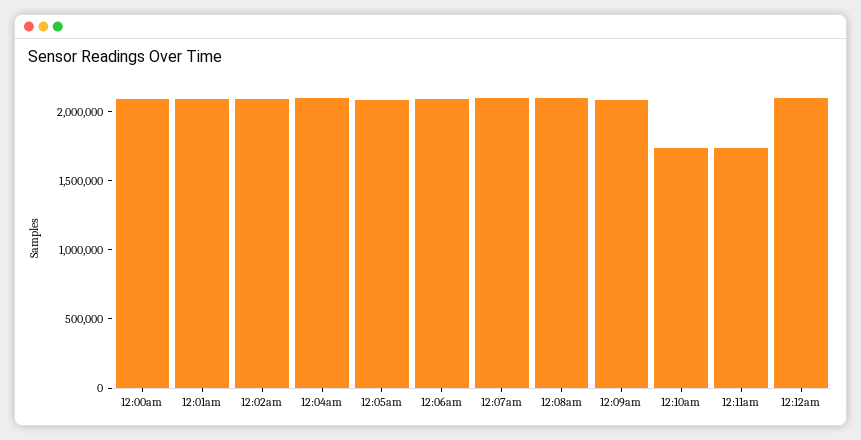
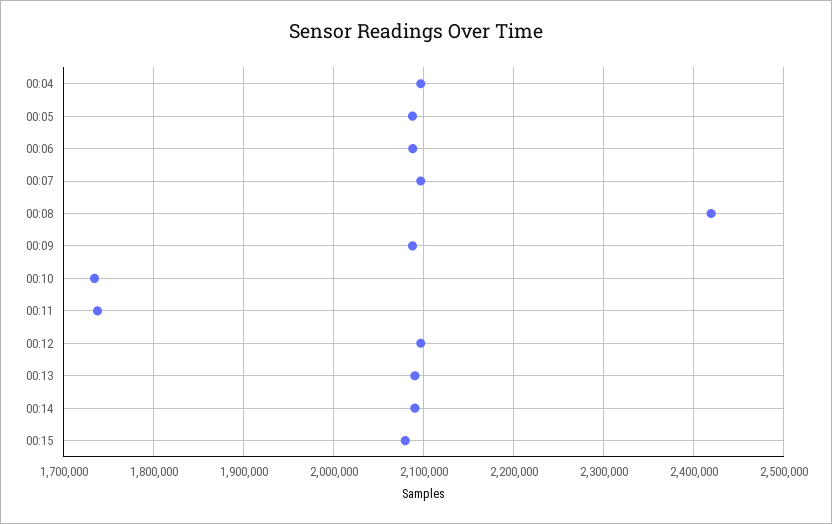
12:00am: 2100000 -> none
12:01am: 2100000 -> none
12:02am: 2100000 -> none
12:08am: 2100000 -> 2420000
00:13: none -> 2090000
00:14: none -> 2090000
00:15: none -> 2080000

